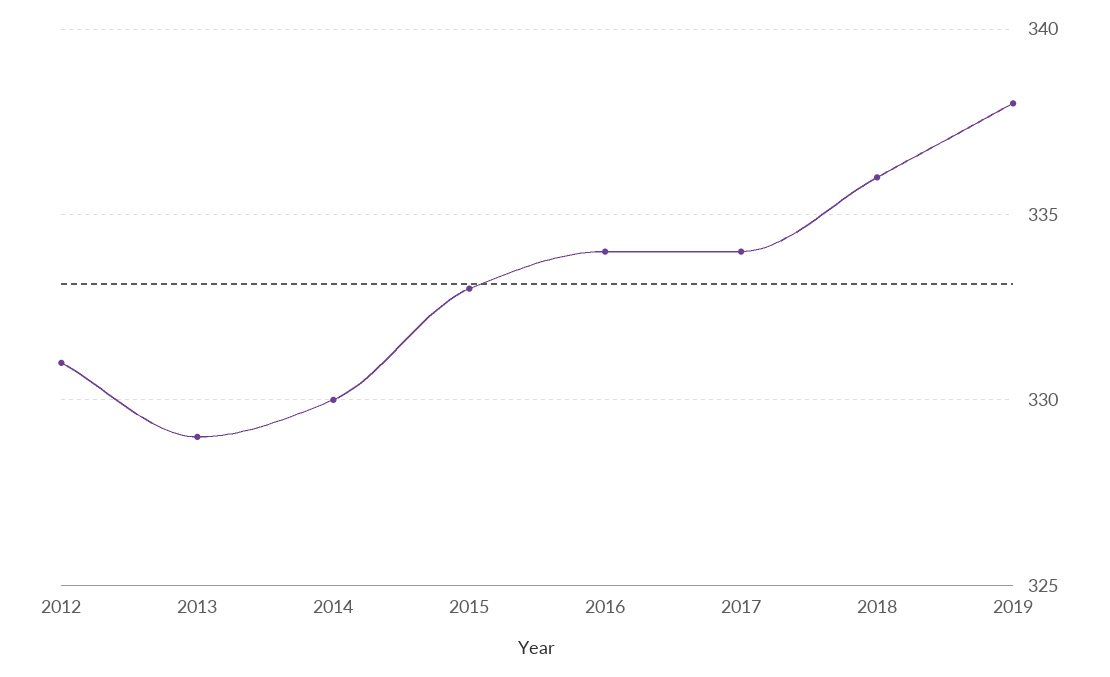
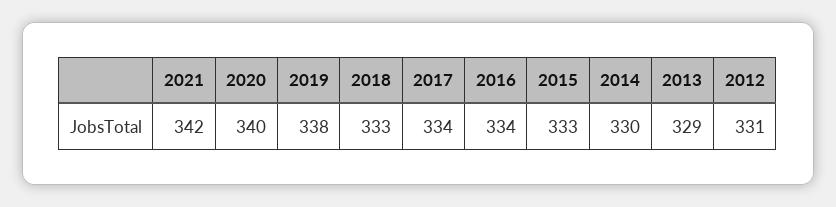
2018: 336 -> 333
2021: none -> 342
2020: none -> 340

